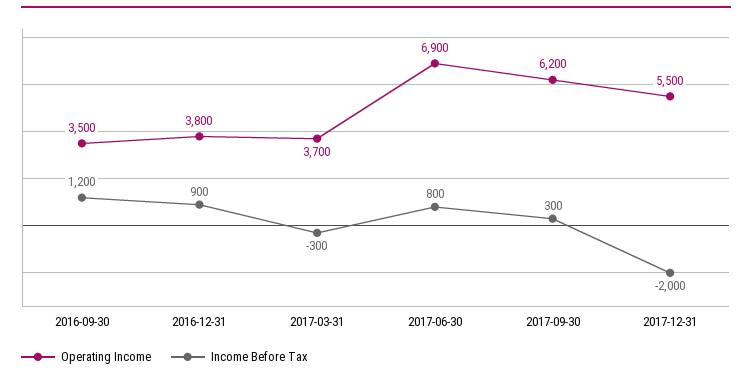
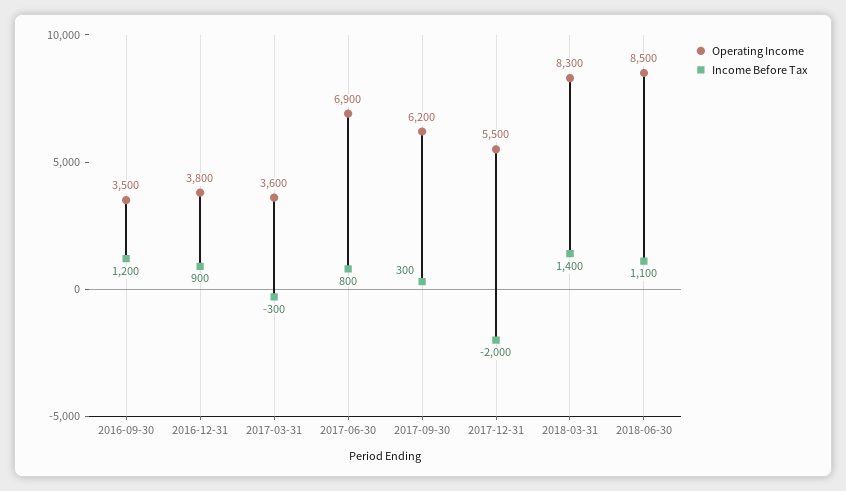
Operating Income, 2017-03-31: 3700 -> 3600
Operating Income, 2018-03-31: none -> 8300
Income Before Tax, 2018-03-31: none -> 1400
Operating Income, 2018-06-30: none -> 8500
Income Before Tax, 2018-06-30: none -> 1100

